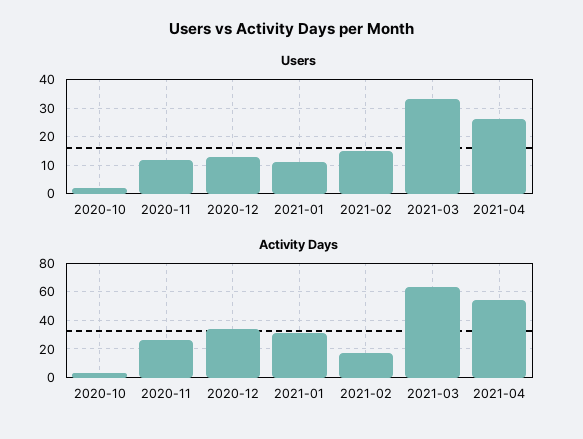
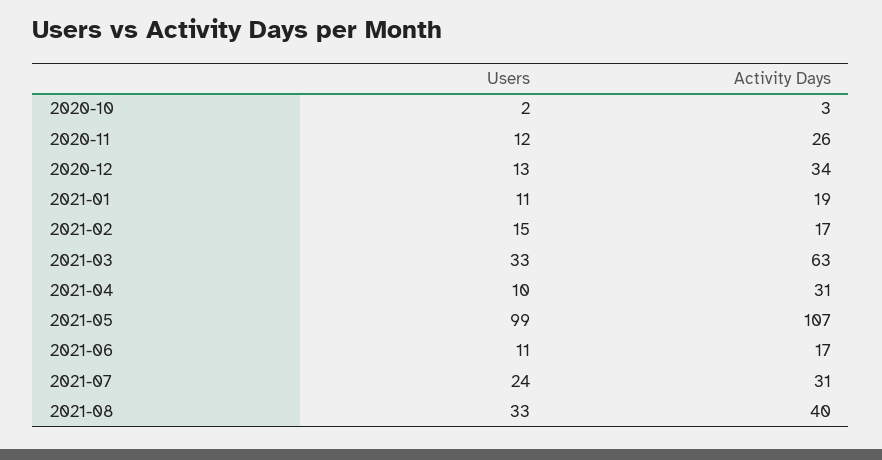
Users, 2021-04: 25 -> 10
Activity Days, 2021-01: 30 -> 19
Activity Days, 2021-04: 55 -> 31
Users, 2021-05: none -> 99
Activity Days, 2021-05: none -> 107
Users, 2021-06: none -> 11
Activity Days, 2021-06: none -> 17
Users, 2021-07: none -> 24
Activity Days, 2021-07: none -> 31
Users, 2021-08: none -> 33
Activity Days, 2021-08: none -> 40

